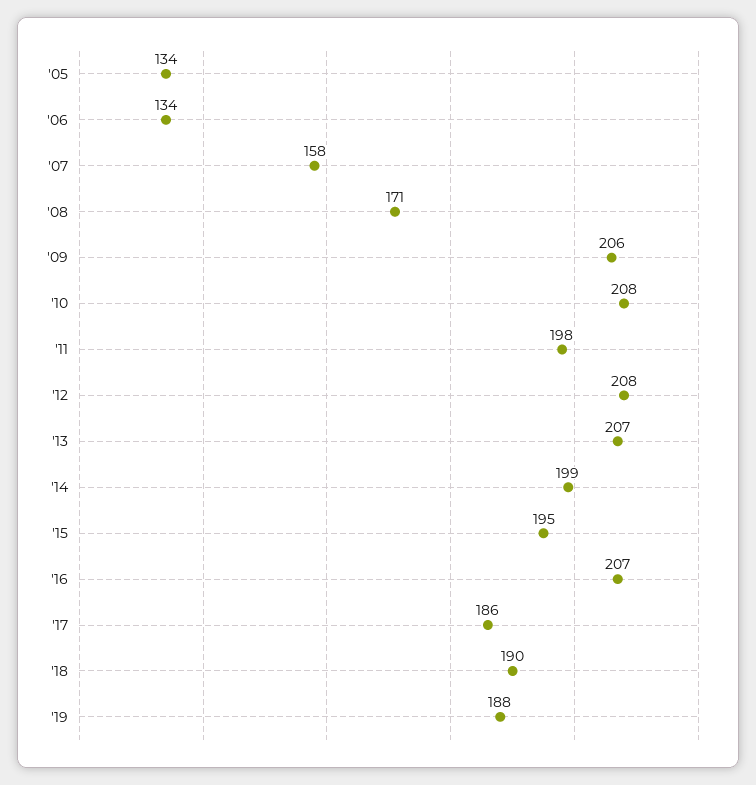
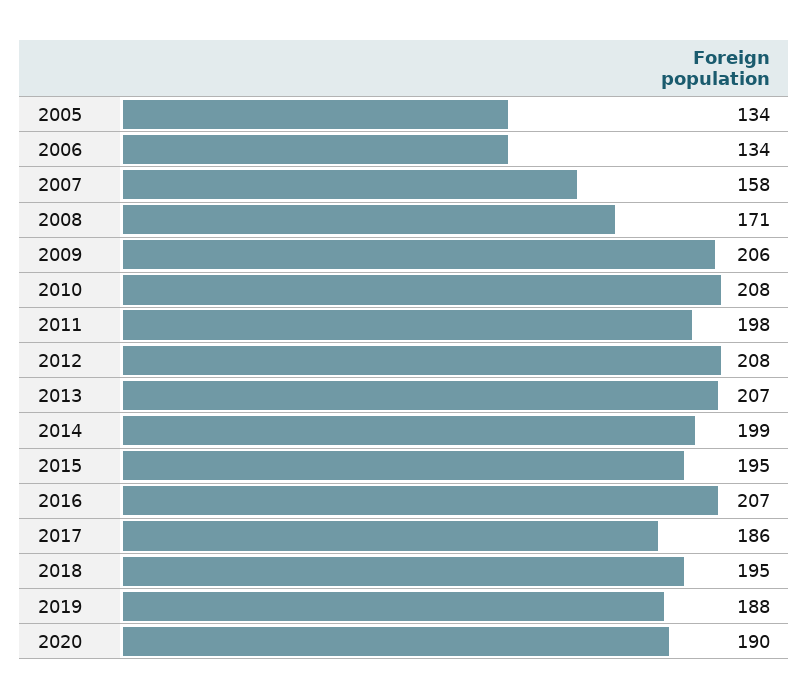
'18: 190 -> 195
2020: none -> 190

